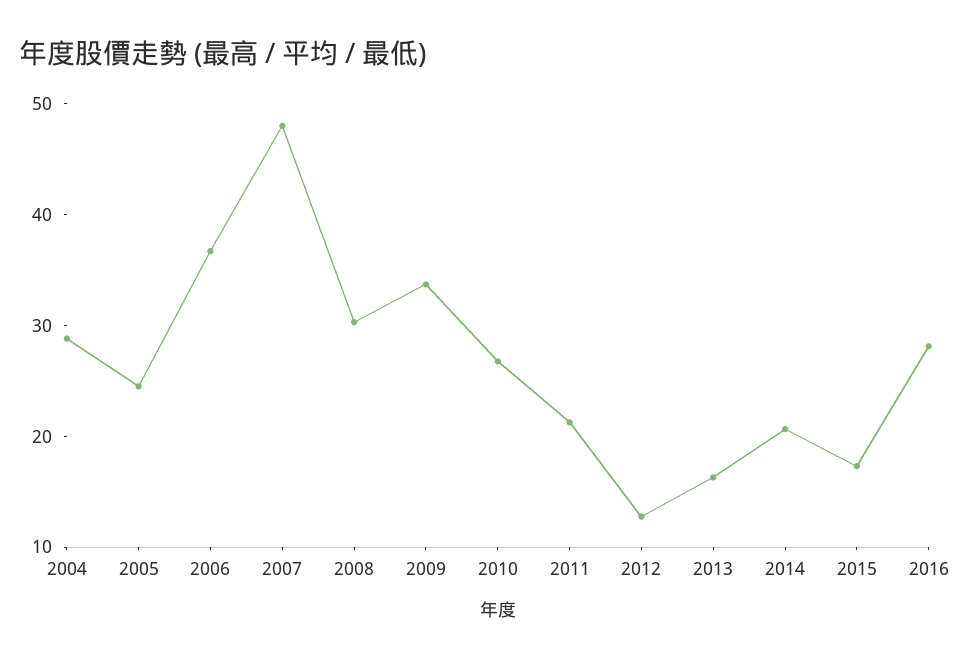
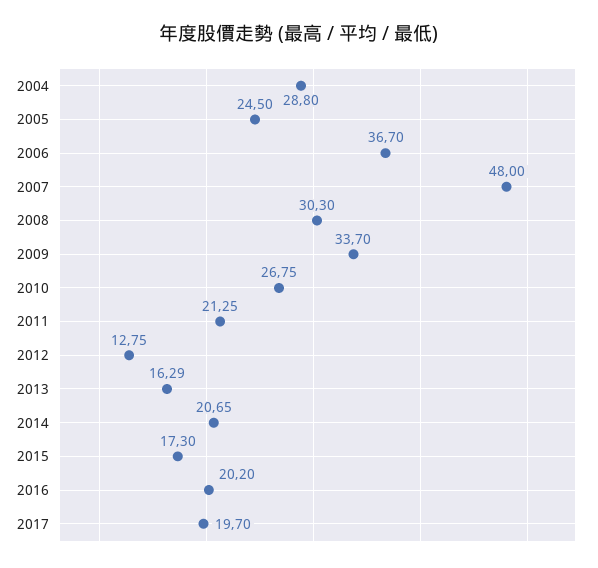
2016: 28 -> 20.2
2017: none -> 19.7

